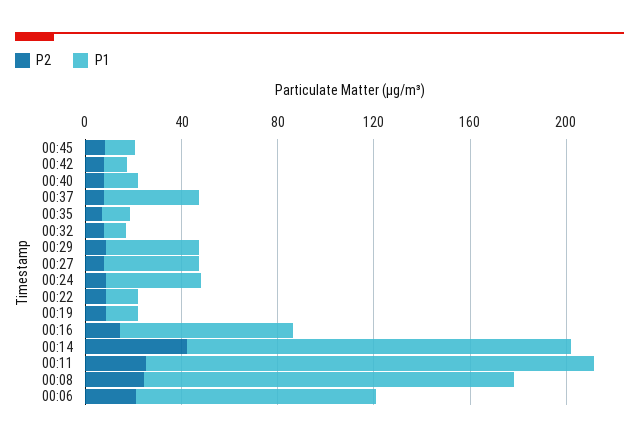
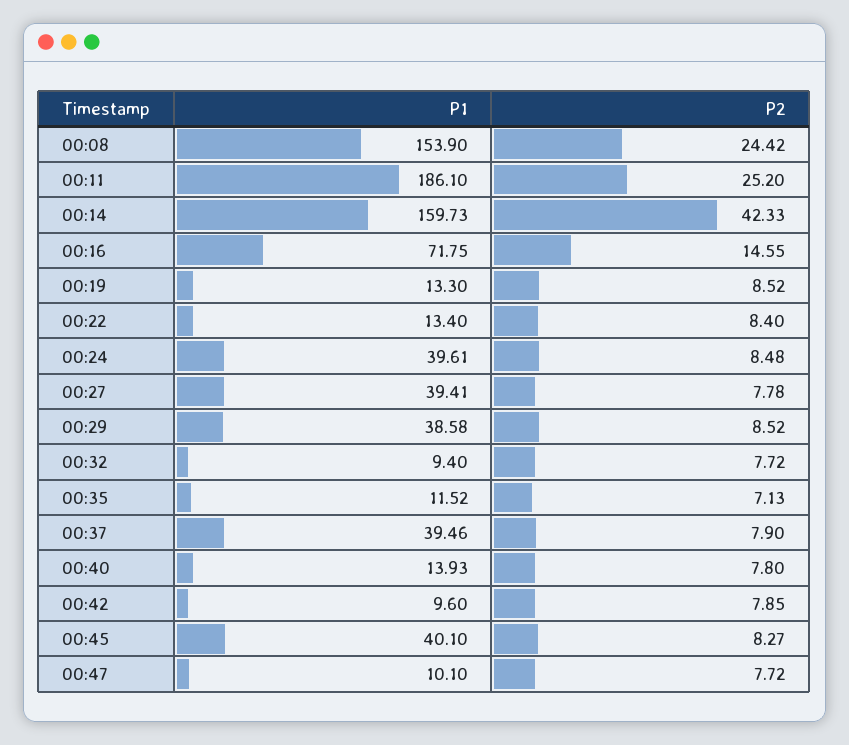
P1, 00:45: 10 -> 40.1
P2, 00:06: 20 -> none
P1, 00:06: 100 -> none
P1, 00:47: none -> 10.1
P2, 00:47: none -> 7.72

